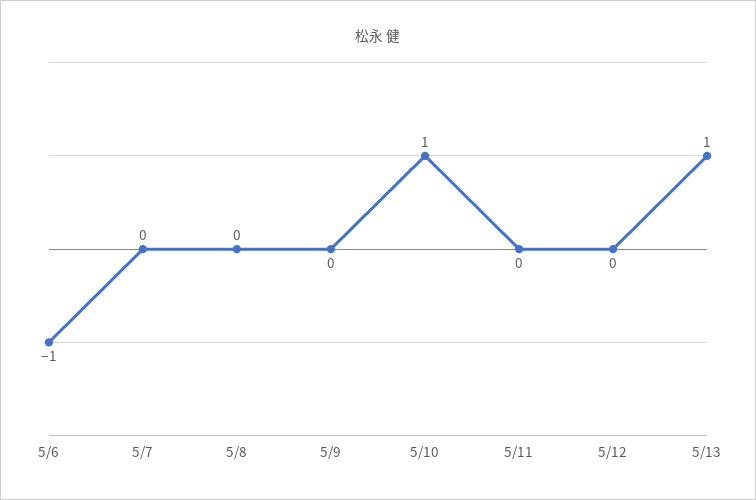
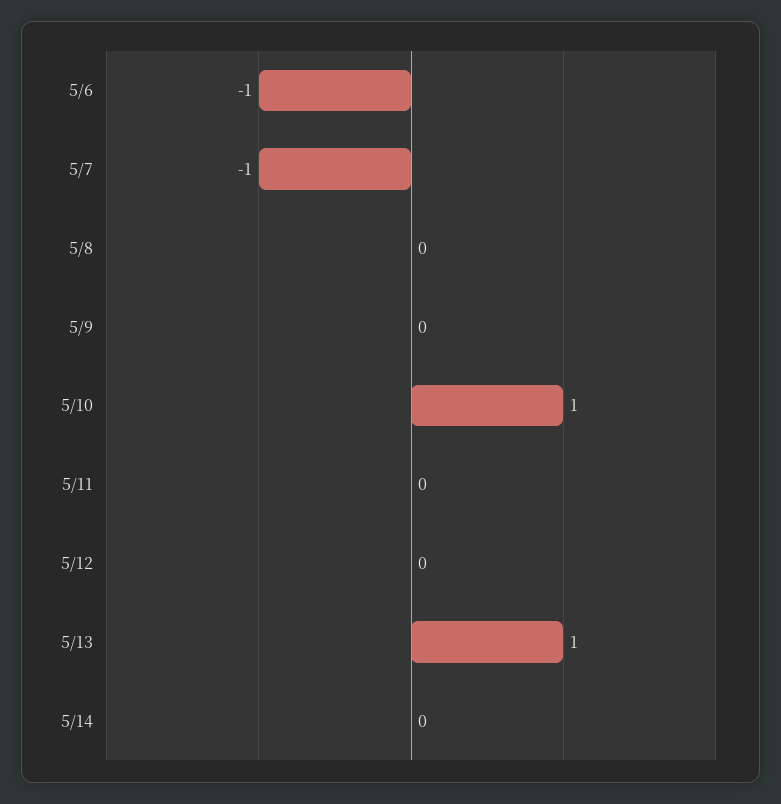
5/7: 0 -> -1
5/14: none -> 0

